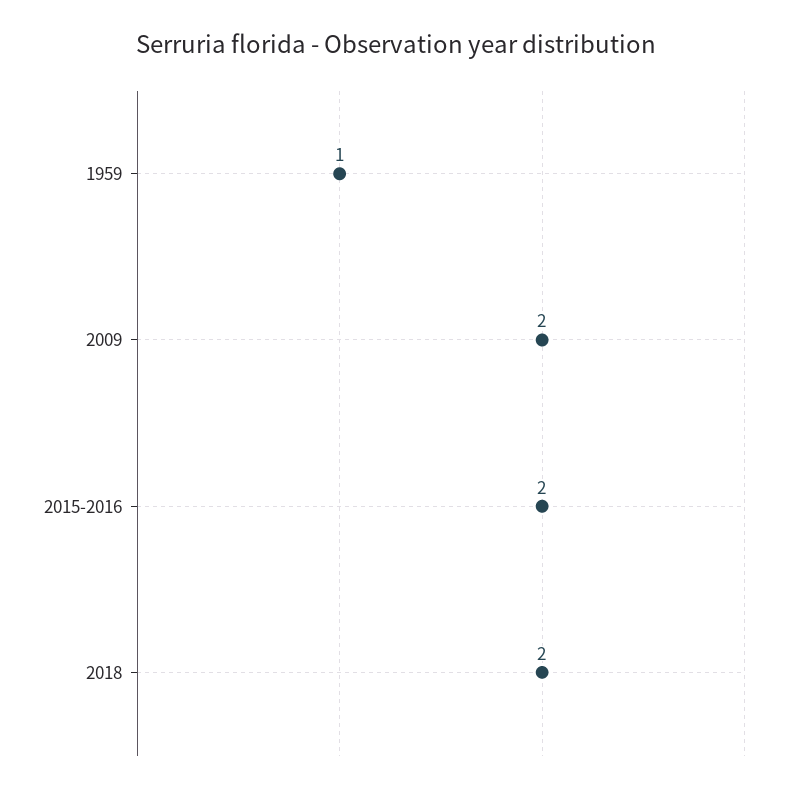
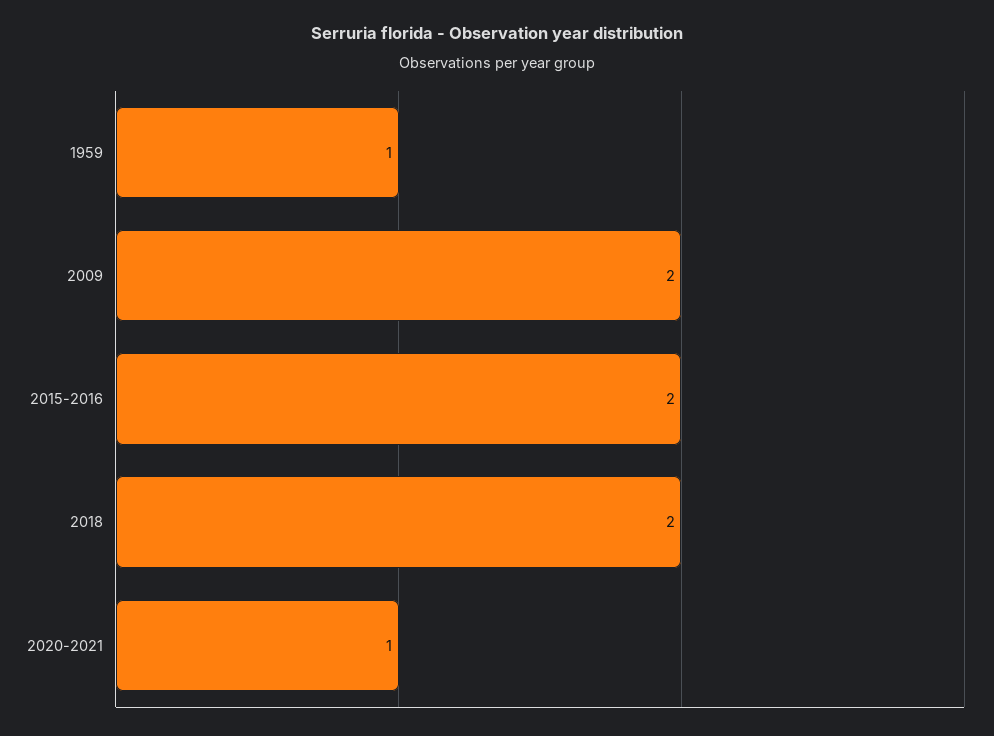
2020-2021: none -> 1

